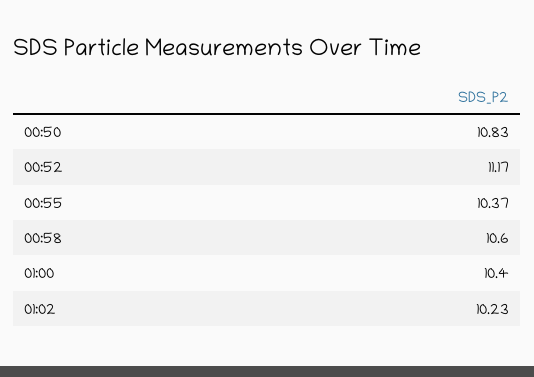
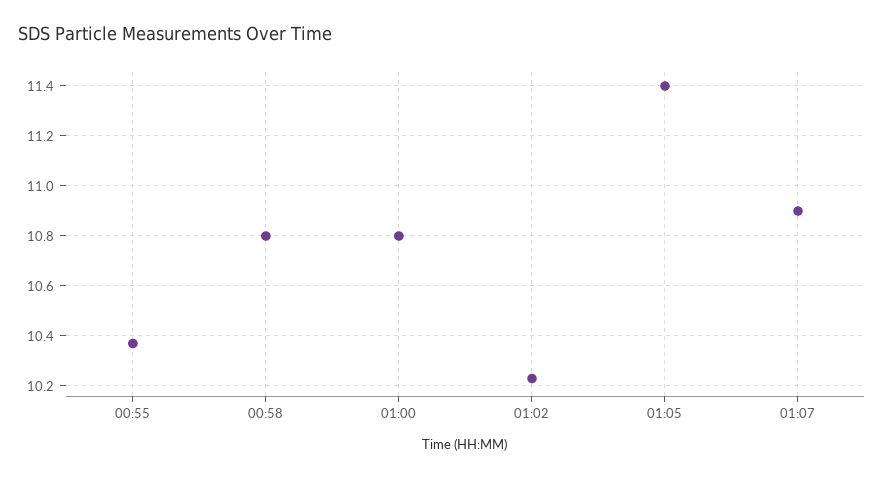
00:50: 10.83 -> none
00:52: 11.17 -> none
00:58: 10.6 -> 10.8
01:00: 10.4 -> 10.8
01:05: none -> 11.4
01:07: none -> 10.9

